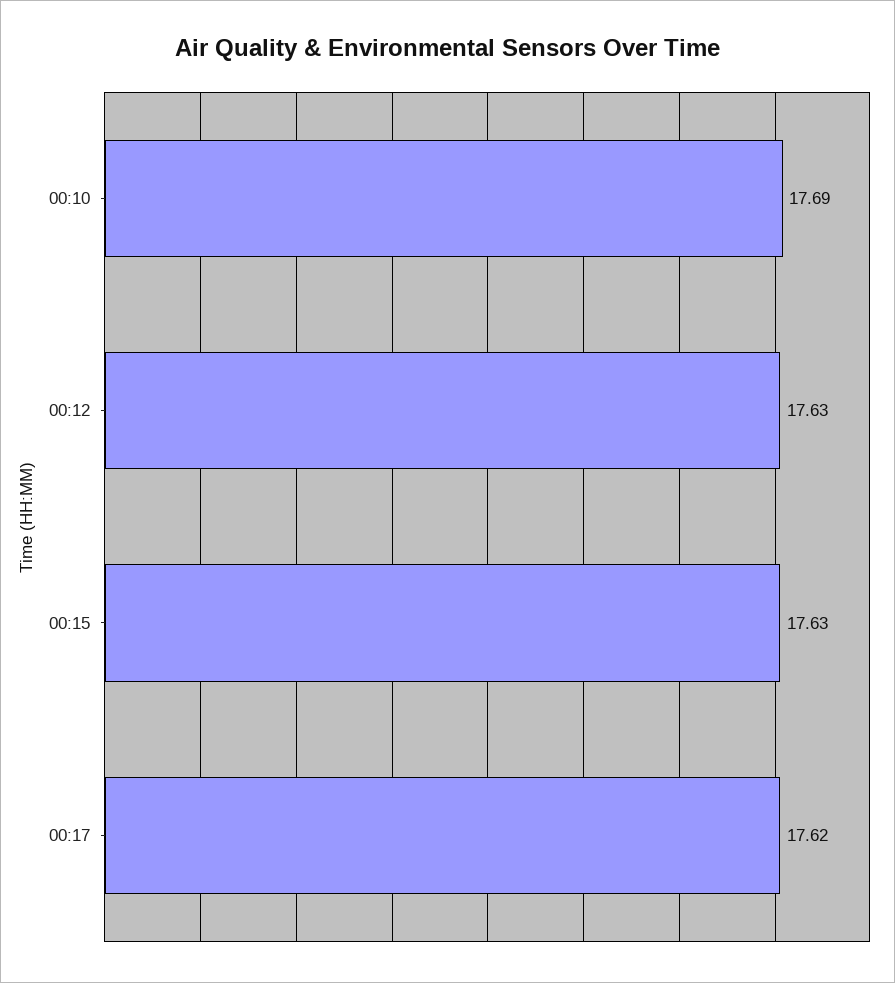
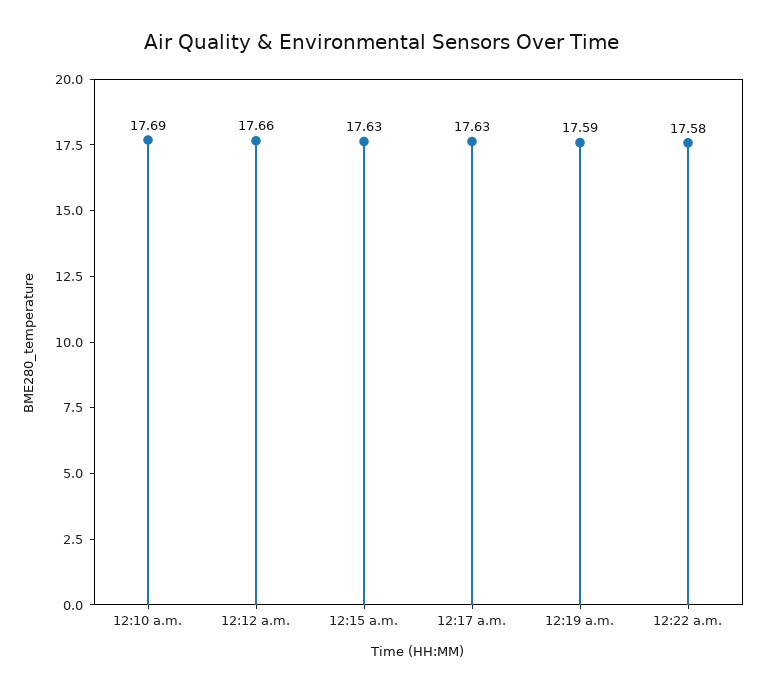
00:12: 17.63 -> 17.66
00:17: 17.62 -> 17.63
12:19 a.m.: none -> 17.59
12:22 a.m.: none -> 17.58

